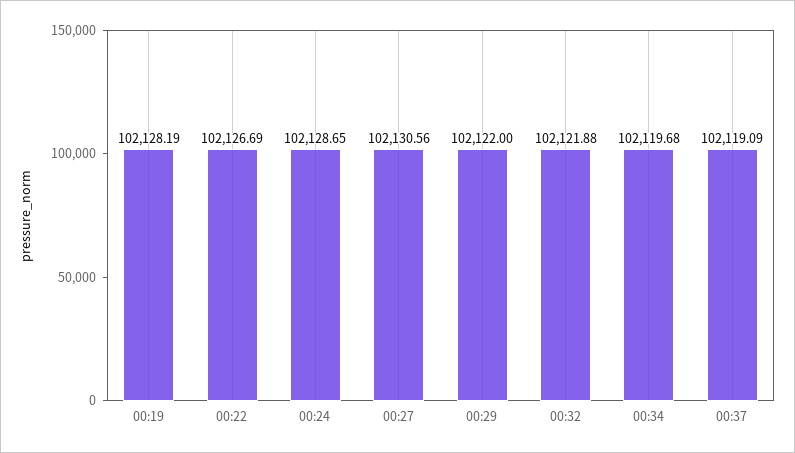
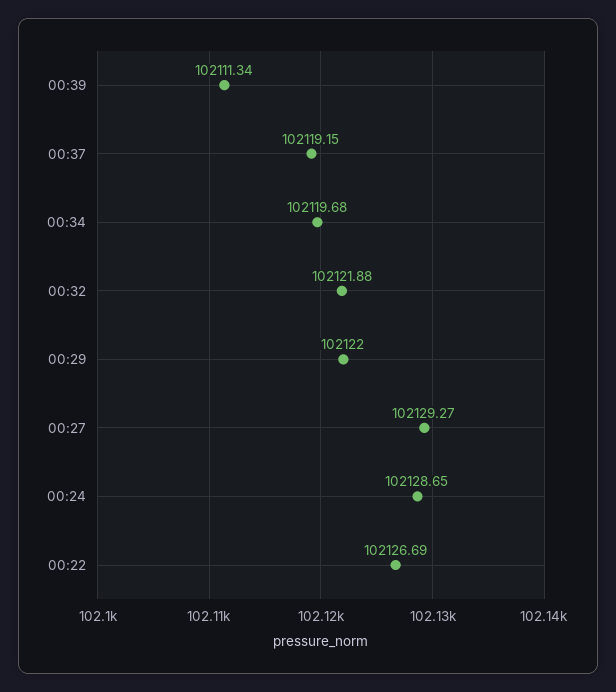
00:19: 102128.19 -> none
00:27: 102130.56 -> 102129.27
00:37: 102119.09 -> 102119.15
00:39: none -> 102111.34

